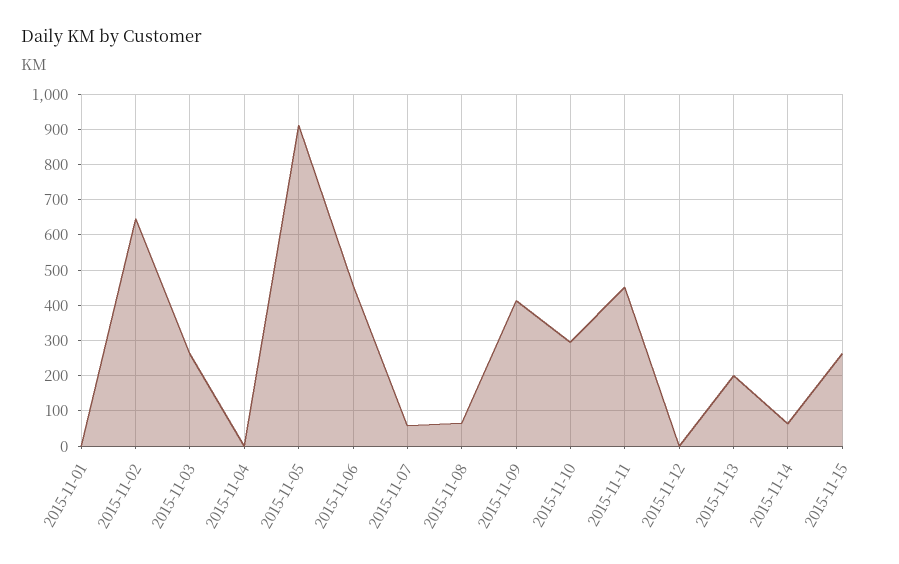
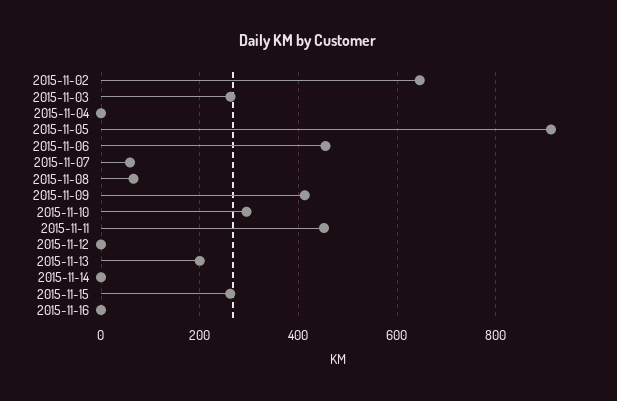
2015-11-01: 0 -> none
2015-11-14: 60 -> 0
2015-11-16: none -> 0

